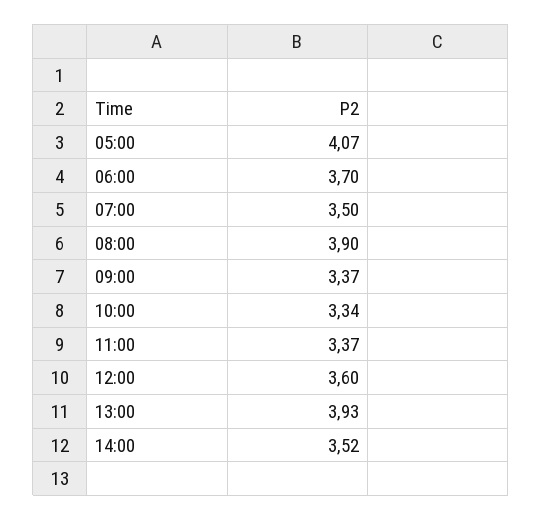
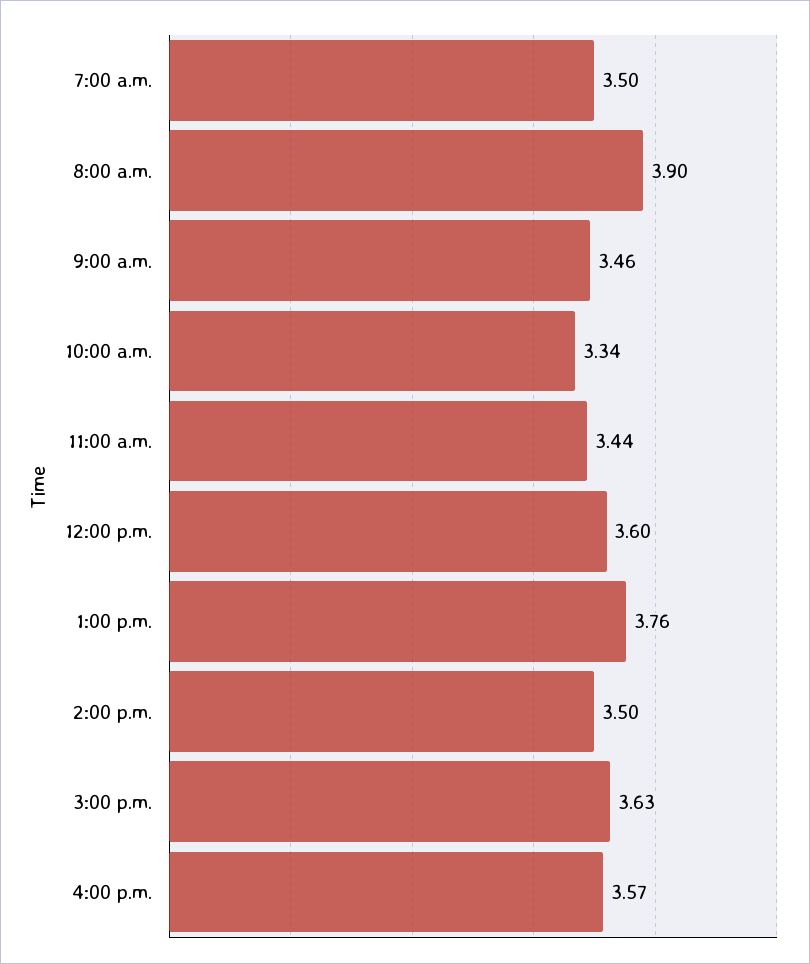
05:00: 4.07 -> none
06:00: 3.7 -> none
09:00: 3.37 -> 3.46
11:00: 3.37 -> 3.44
13:00: 3.93 -> 3.76
14:00: 3.52 -> 3.5
3:00 p.m.: none -> 3.63
4:00 p.m.: none -> 3.57

